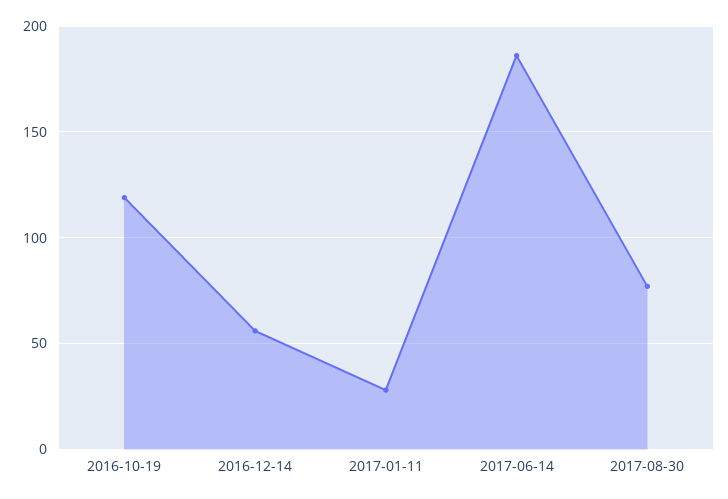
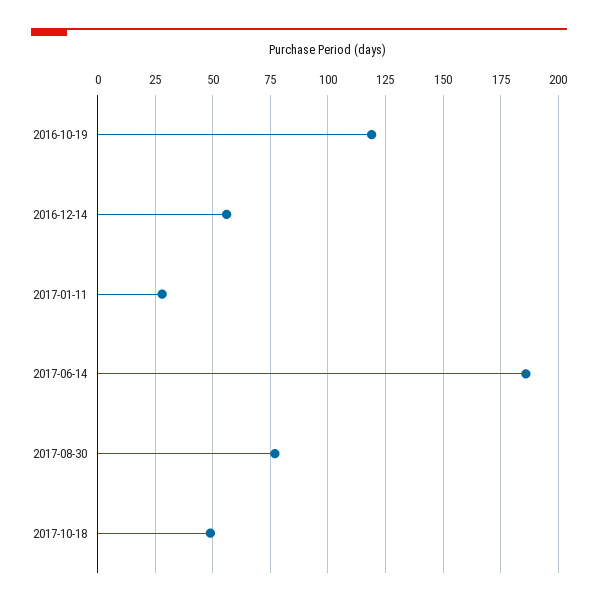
2017-10-18: none -> 50

